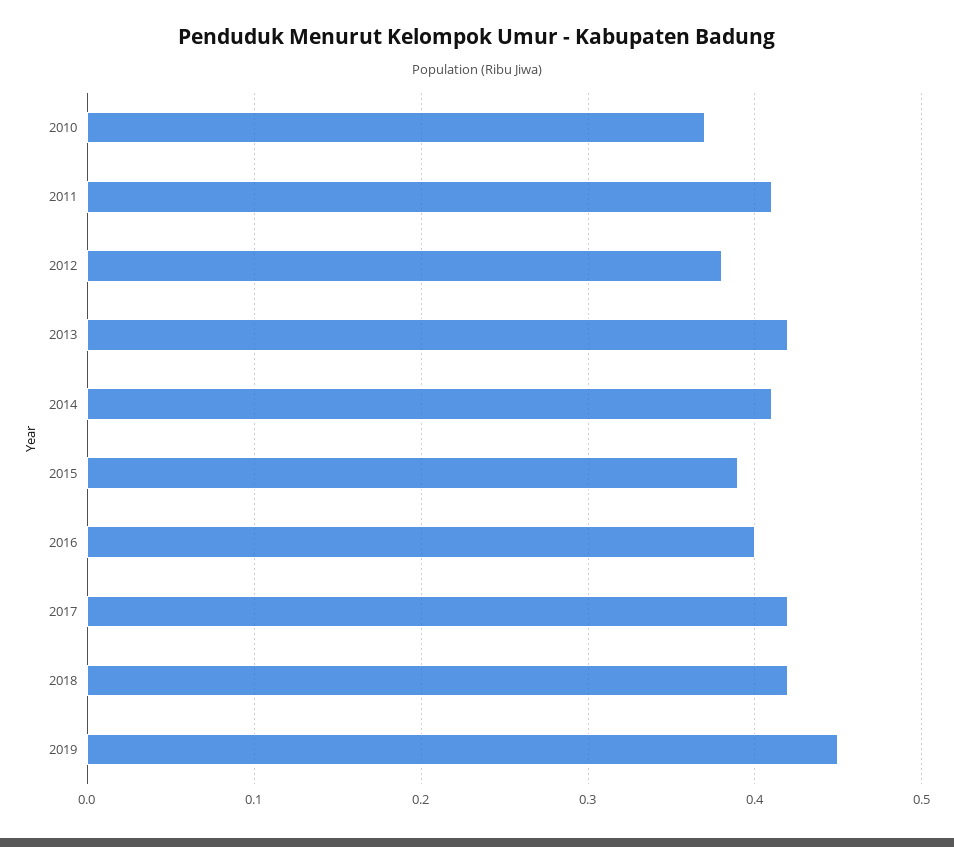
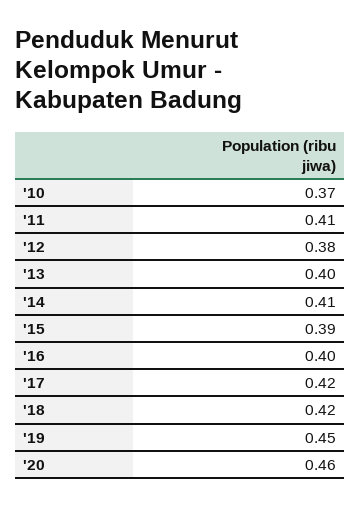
2013: 0.42 -> 0.4
'20: none -> 0.46

